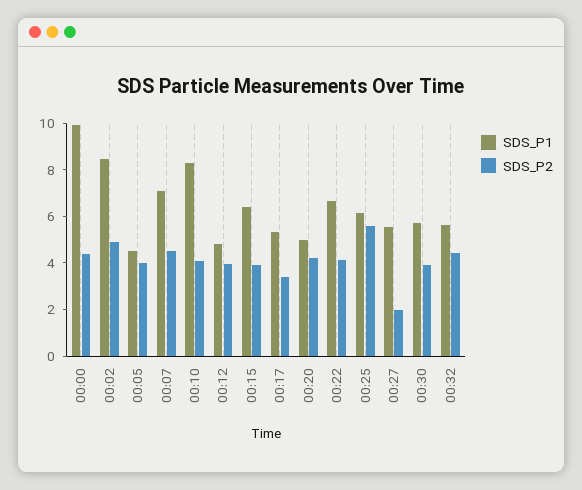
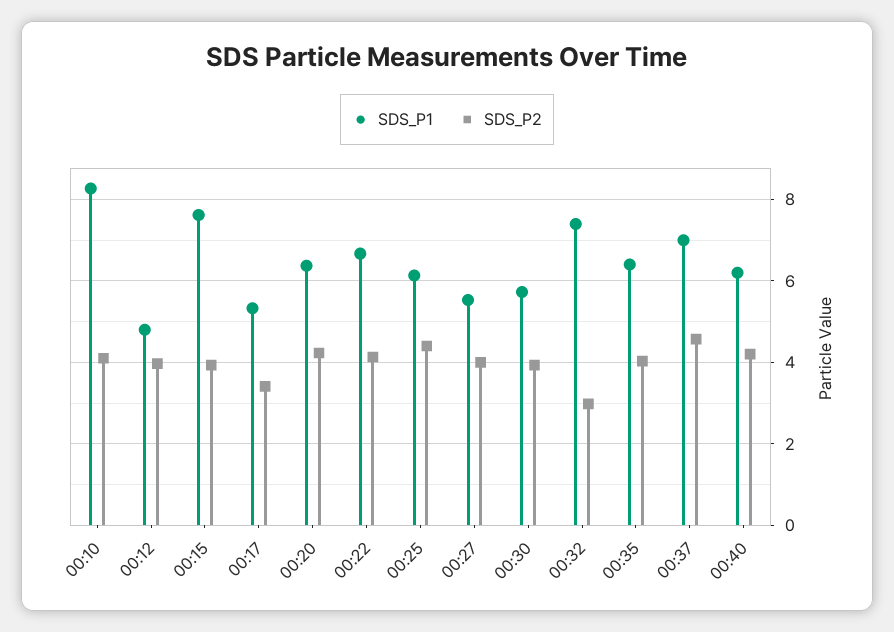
SDS_P1, 00:00: 10 -> none
SDS_P2, 00:00: 4.5 -> none
SDS_P1, 00:02: 8.5 -> none
SDS_P2, 00:02: 5 -> none
SDS_P1, 00:05: 4.5 -> none
SDS_P2, 00:05: 4 -> none
SDS_P1, 00:07: 7 -> none
SDS_P2, 00:07: 4.5 -> none
SDS_P1, 00:15: 6.5 -> 7.6
SDS_P1, 00:20: 5 -> 6.4
SDS_P2, 00:25: 5.5 -> 4.4
SDS_P2, 00:27: 2 -> 4
SDS_P1, 00:32: 5.5 -> 7.4
SDS_P2, 00:32: 4.5 -> 3
SDS_P1, 00:35: none -> 6.4
SDS_P2, 00:35: none -> 4
SDS_P1, 00:37: none -> 7
SDS_P2, 00:37: none -> 4.6
SDS_P1, 00:40: none -> 6.2
SDS_P2, 00:40: none -> 4.2

